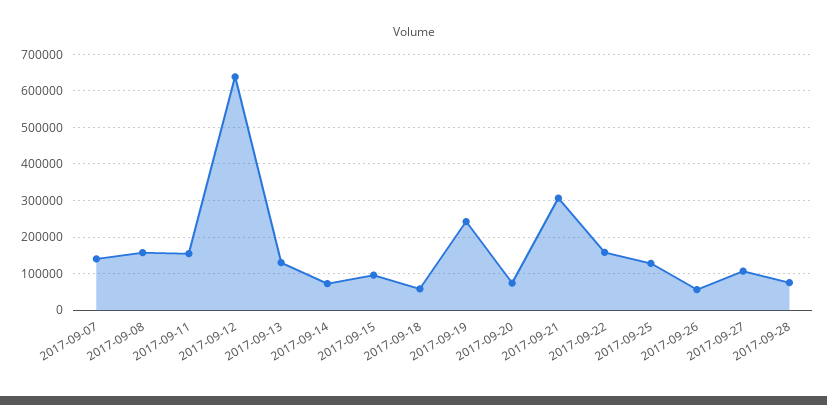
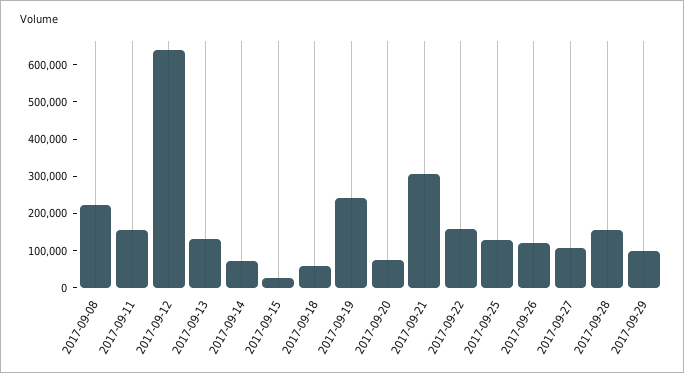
2017-09-07: 140000 -> none
2017-09-08: 160000 -> 225000
2017-09-15: 100000 -> 25000
2017-09-26: 60000 -> 125000
2017-09-28: 80000 -> 150000
2017-09-29: none -> 100000

